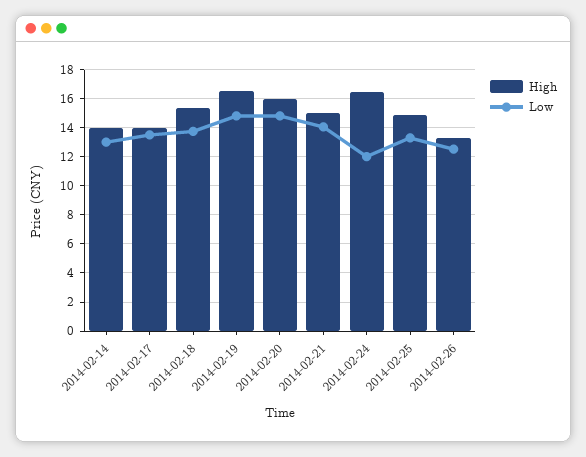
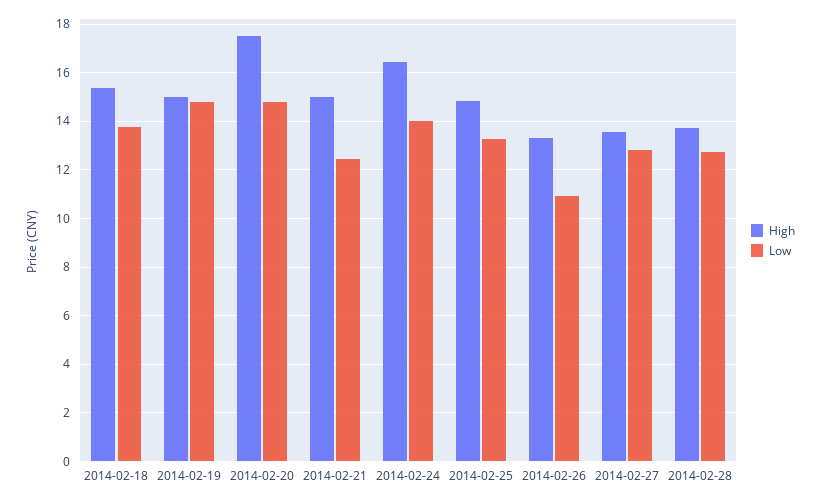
High, 2014-02-14: 14 -> none
Low, 2014-02-14: 13 -> none
High, 2014-02-17: 14 -> none
Low, 2014-02-17: 13.5 -> none
High, 2014-02-19: 16.5 -> 15
High, 2014-02-20: 16 -> 17.5
Low, 2014-02-21: 14 -> 12.5
Low, 2014-02-24: 12 -> 14
Low, 2014-02-26: 12.5 -> 11
High, 2014-02-27: none -> 13.5
Low, 2014-02-27: none -> 12.75
High, 2014-02-28: none -> 13.75
Low, 2014-02-28: none -> 12.75

